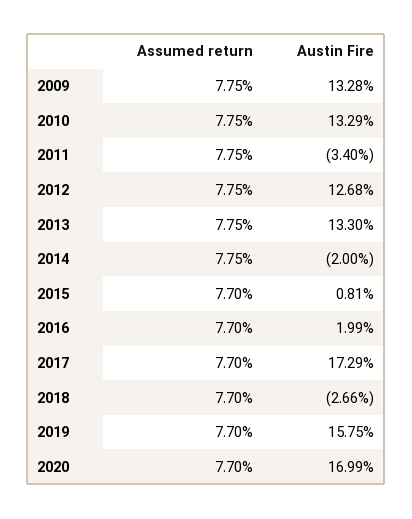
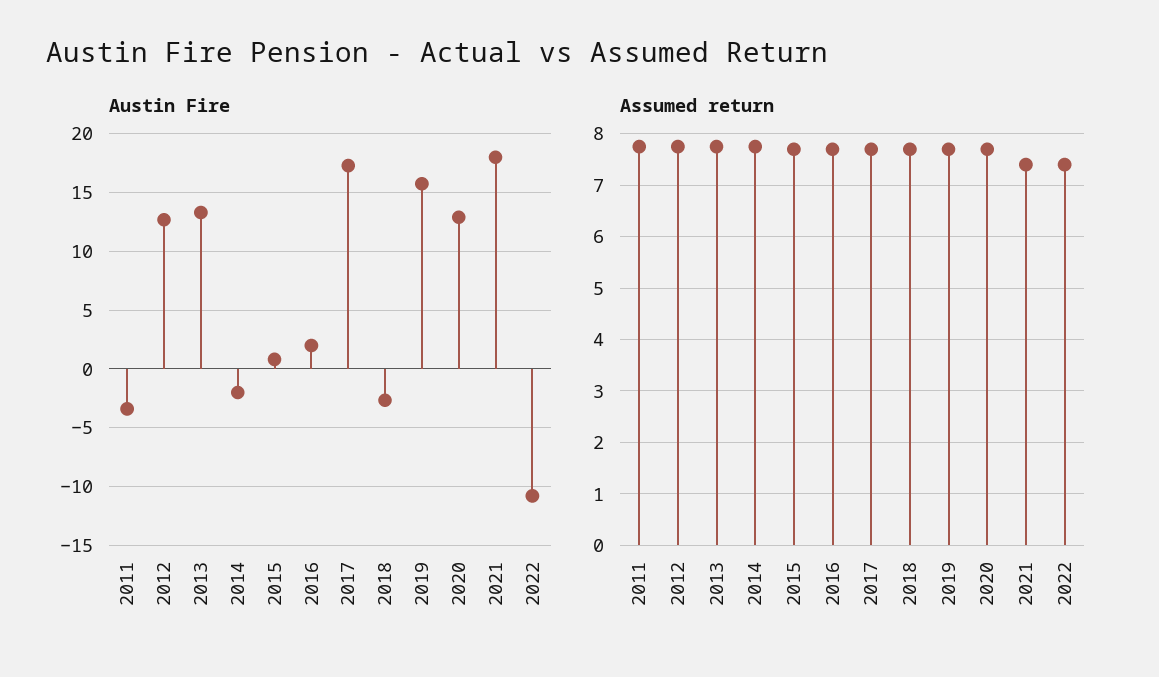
Assumed return, 2009: 7.75 -> none
Austin Fire, 2009: 13.28 -> none
Assumed return, 2010: 7.75 -> none
Austin Fire, 2010: 13.29 -> none
Austin Fire, 2020: 16.99 -> 13
Austin Fire, 2021: none -> 18
Austin Fire, 2022: none -> -11
Assumed return, 2021: none -> 7.4
Assumed return, 2022: none -> 7.4

